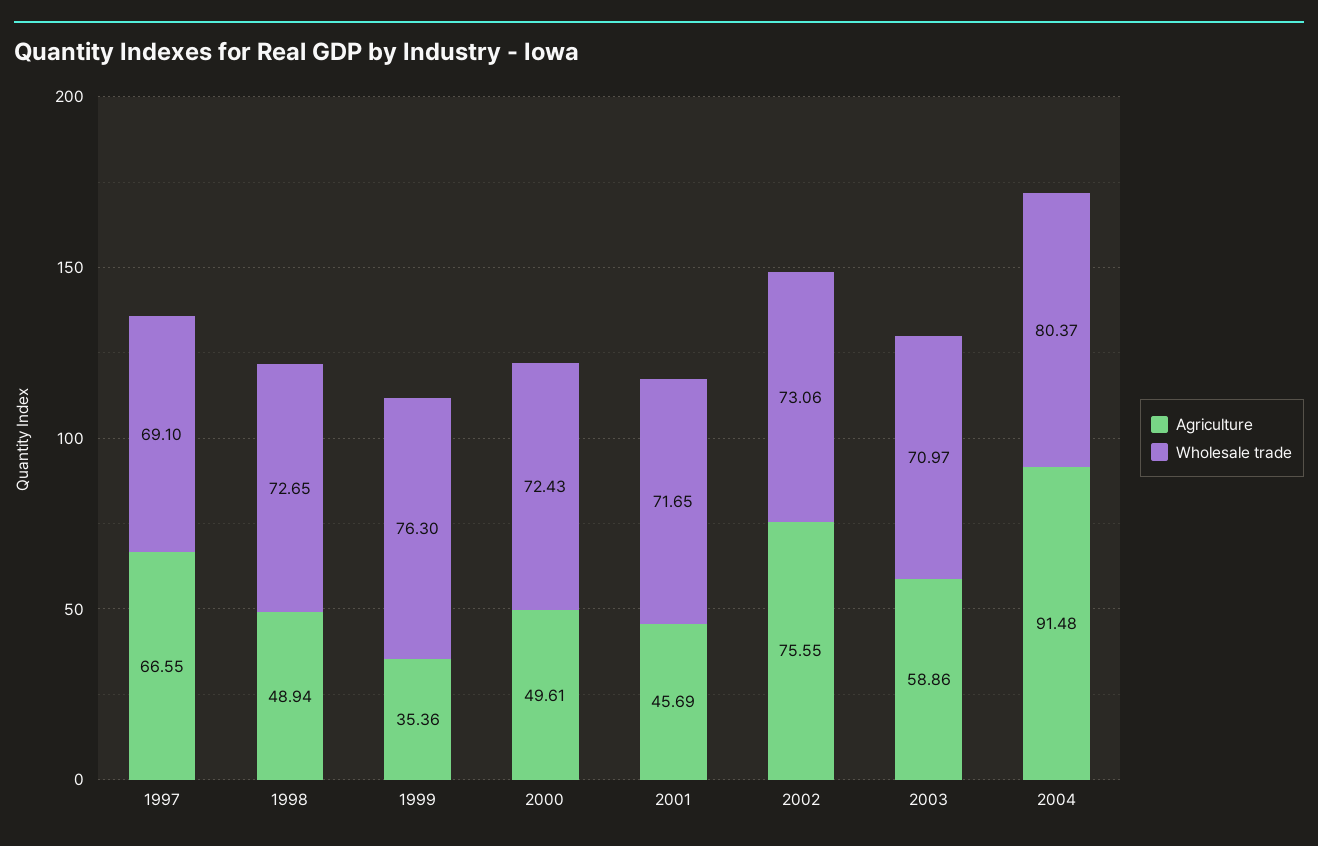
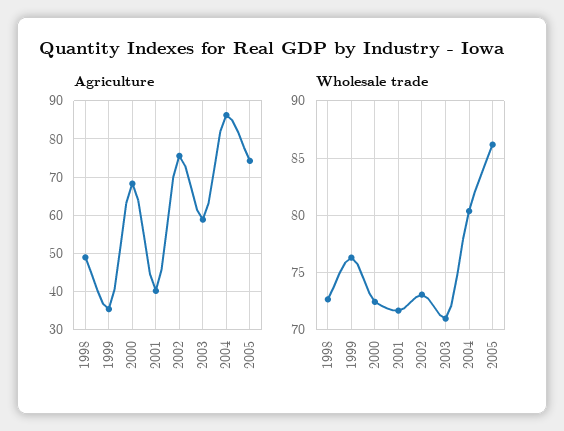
Agriculture, 1997: 66.55 -> none
Wholesale trade, 1997: 69.1 -> none
Agriculture, 2000: 49.61 -> 68
Agriculture, 2001: 45.69 -> 40
Agriculture, 2004: 91.48 -> 86
Agriculture, 2005: none -> 74
Wholesale trade, 2005: none -> 86

